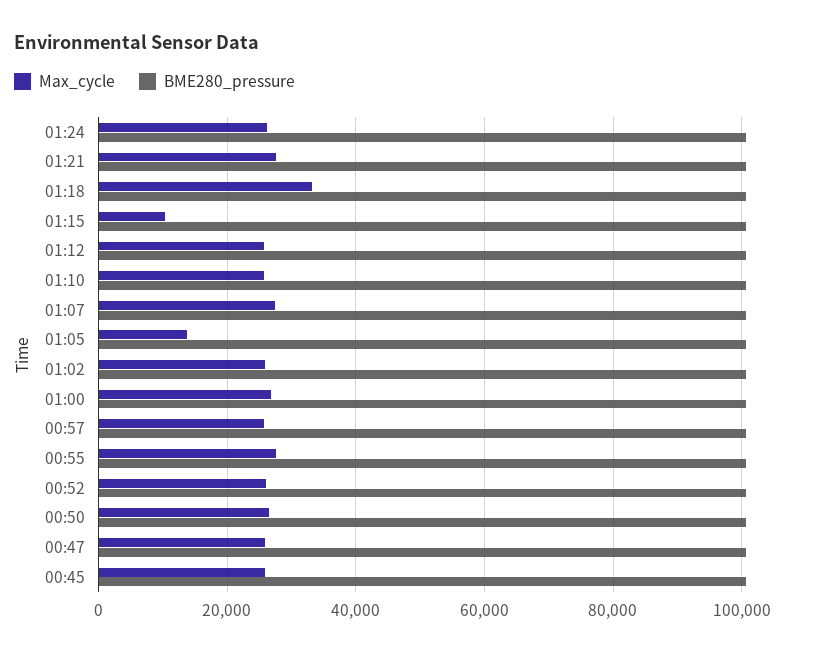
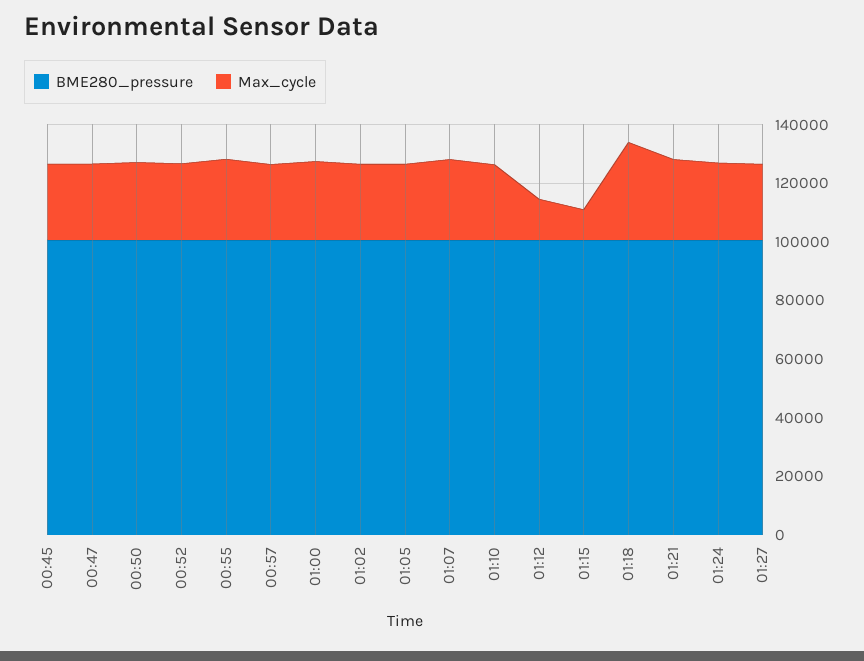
Max_cycle, 01:12: 26000 -> 15000
Max_cycle, 01:05: 14000 -> 25000
BME280_pressure, 01:27: none -> 100000
Max_cycle, 01:27: none -> 25000

